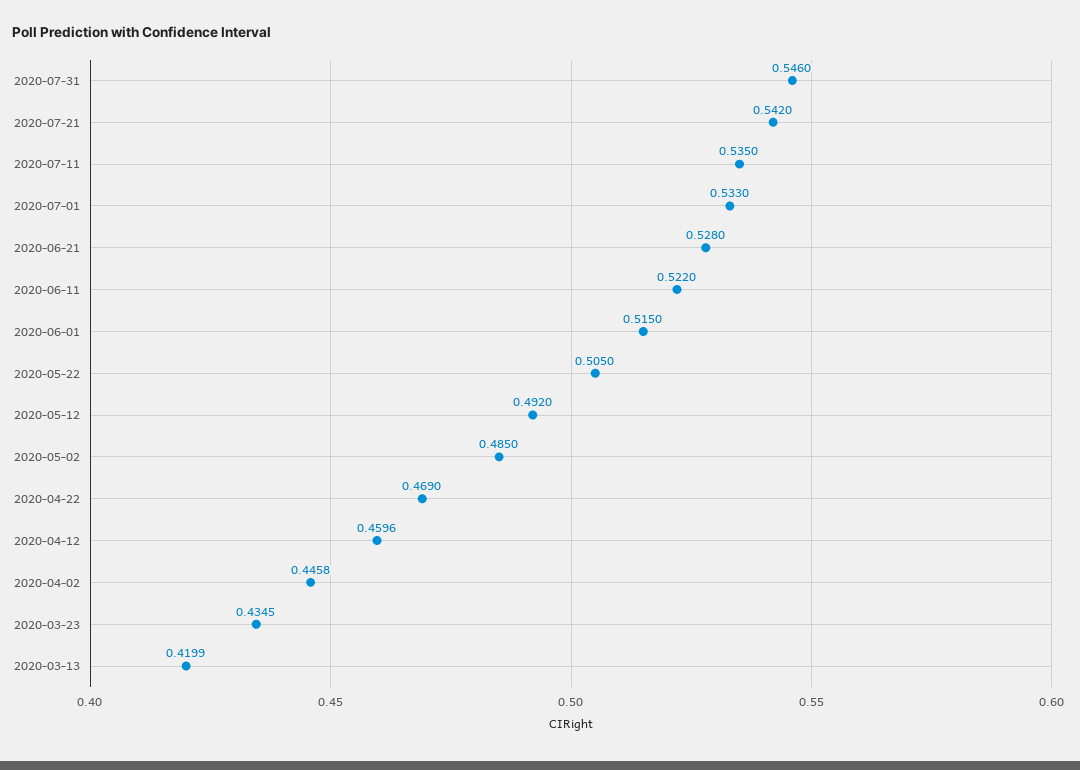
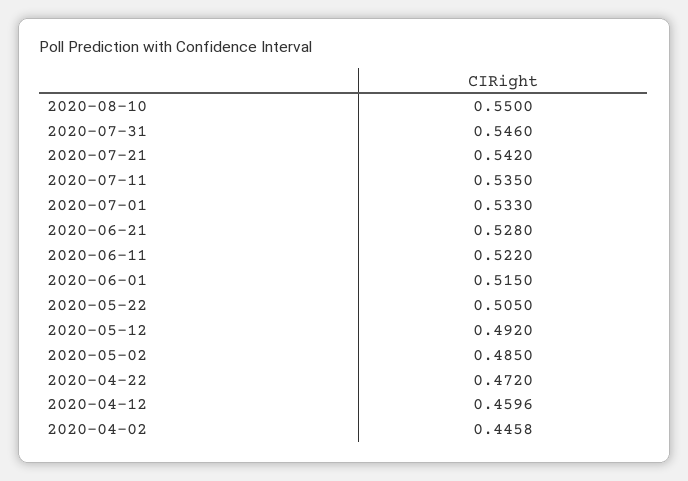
2020-04-22: 0.469 -> 0.472
2020-03-23: 0.4345 -> none
2020-03-13: 0.4199 -> none
2020-08-10: none -> 0.55

